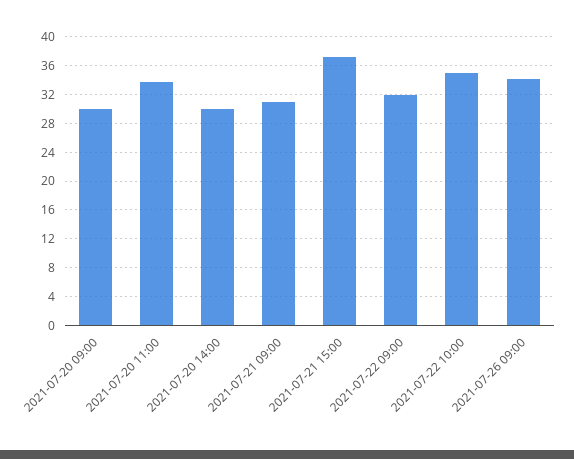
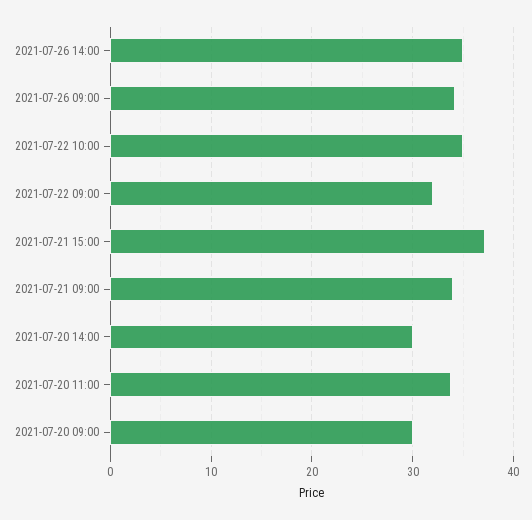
2021-07-21 09:00: 31 -> 34
2021-07-26 14:00: none -> 35

